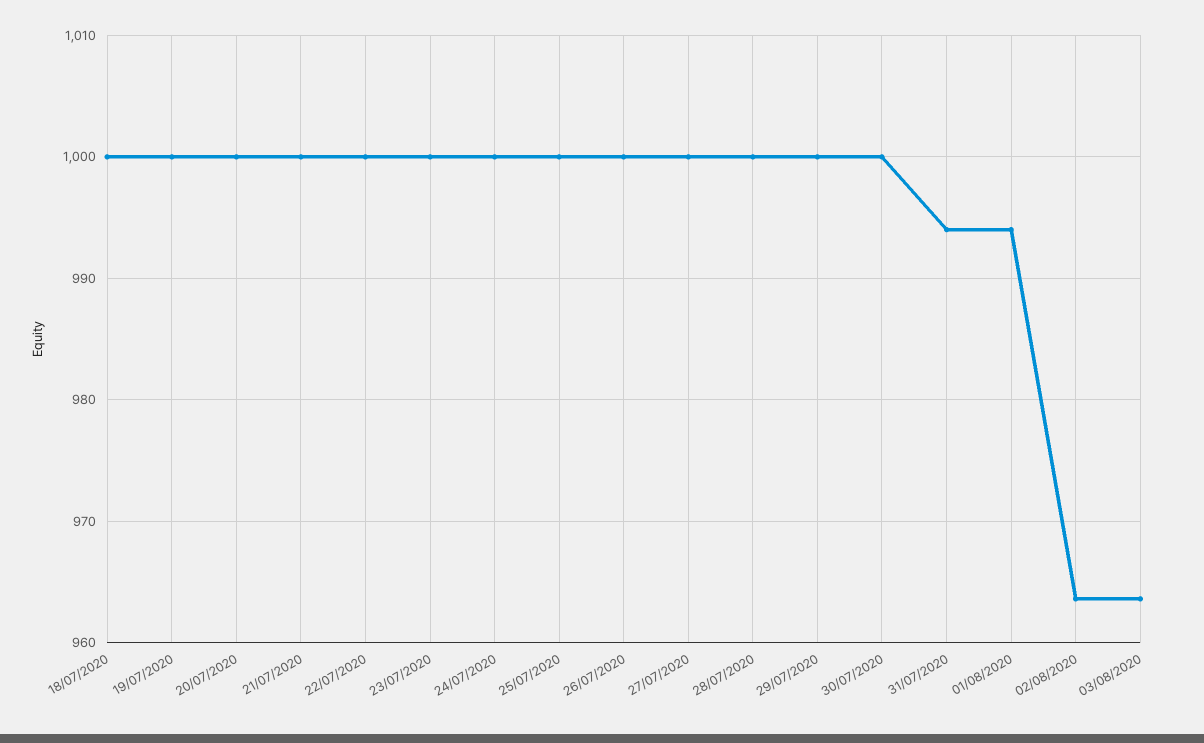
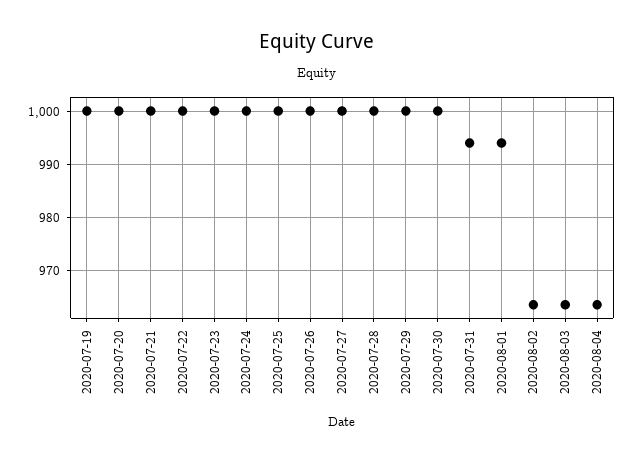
18/07/2020: 1000 -> none
2020-08-04: none -> 964

